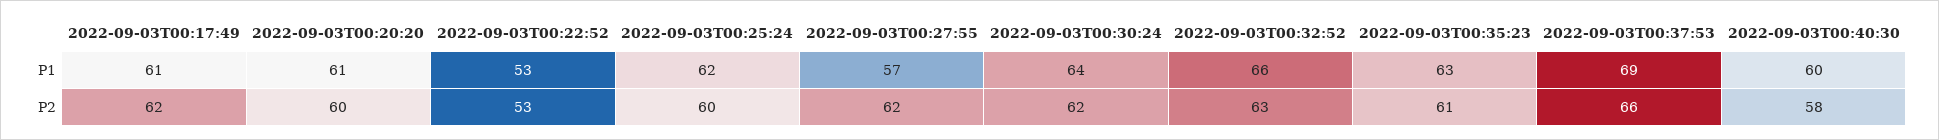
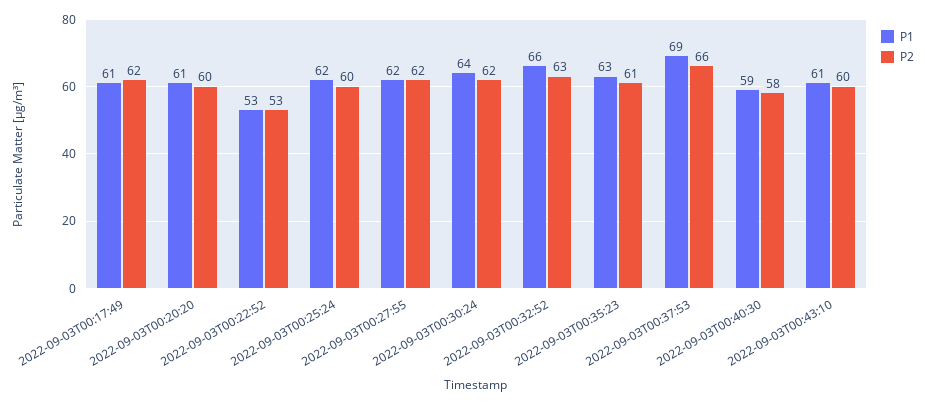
P1, 2022-09-03T00:27:55: 57 -> 62
P1, 2022-09-03T00:40:30: 60 -> 59
P1, 2022-09-03T00:43:10: none -> 61
P2, 2022-09-03T00:43:10: none -> 60

